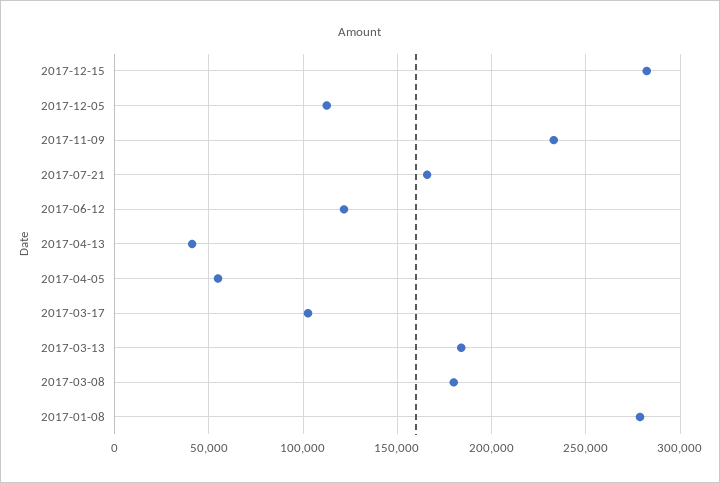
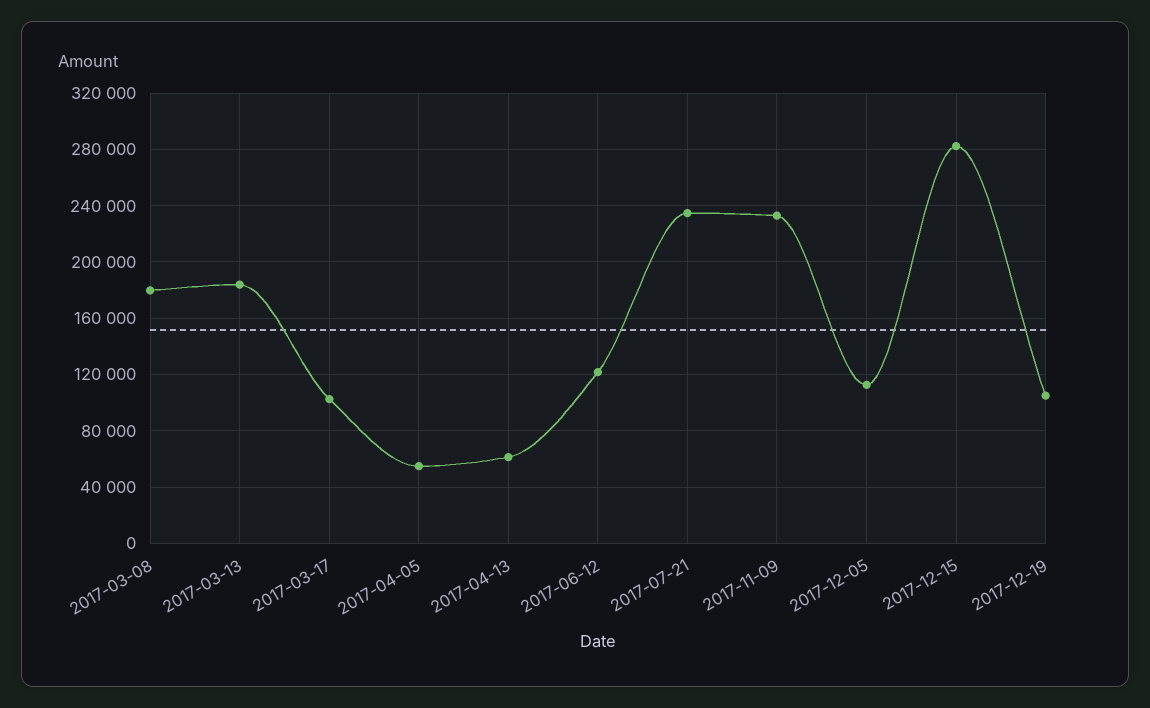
2017-07-21: 165000 -> 235000
2017-04-13: 40000 -> 60000
2017-01-08: 280000 -> none
2017-12-19: none -> 105000

